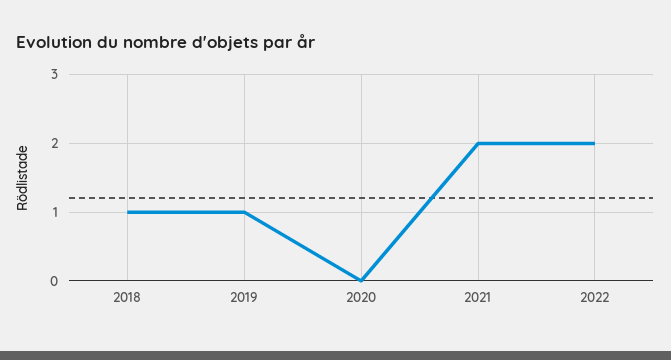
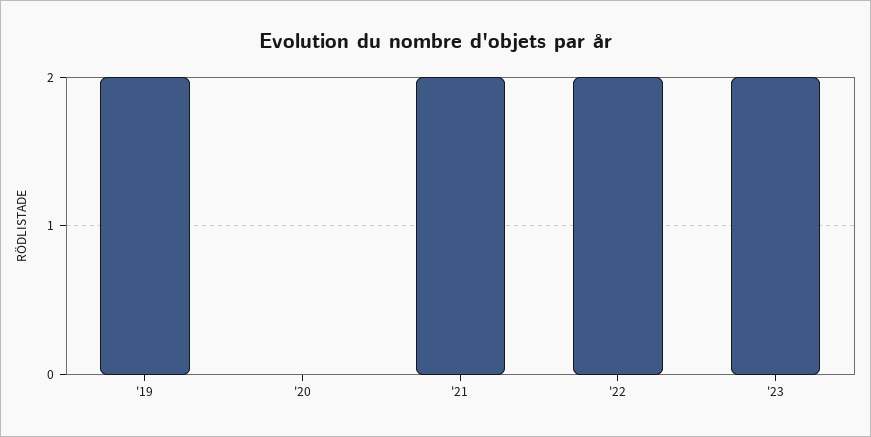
2018: 1 -> none
2019: 1 -> 2
'23: none -> 2

